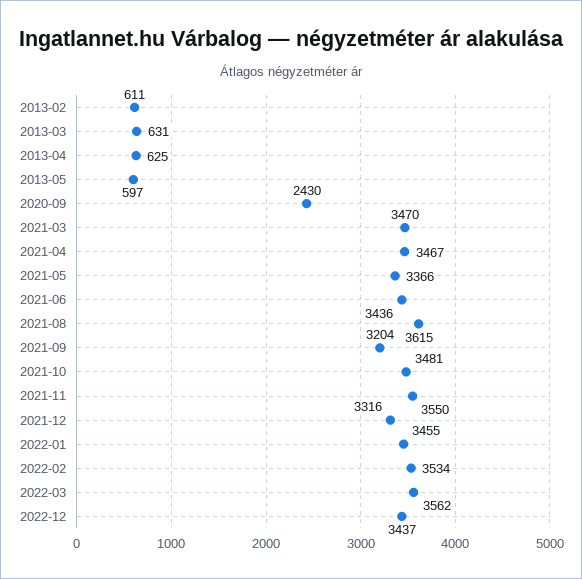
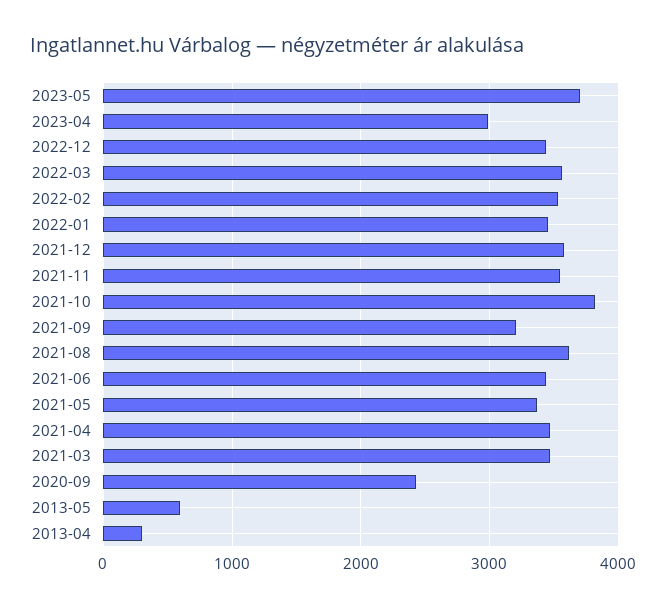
2013-02: 611 -> none
2013-03: 631 -> none
2013-04: 625 -> 300
2021-10: 3481 -> 3800
2021-12: 3316 -> 3600
2023-05: none -> 3700
2023-04: none -> 3000

